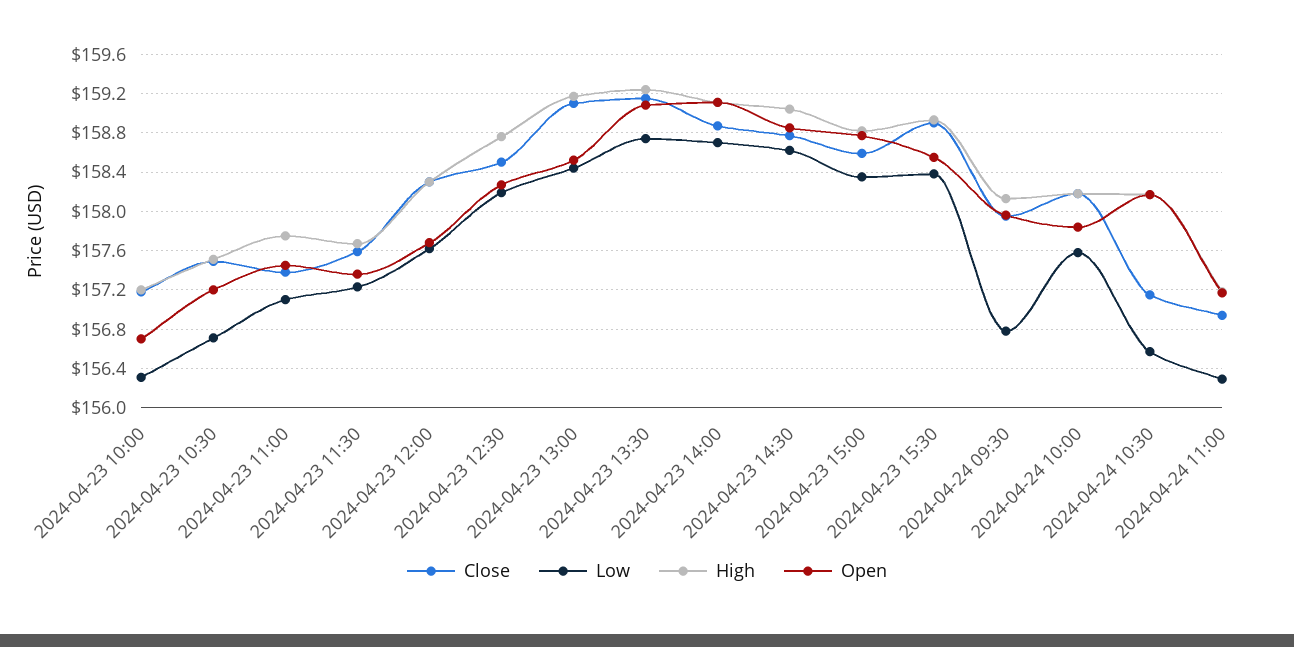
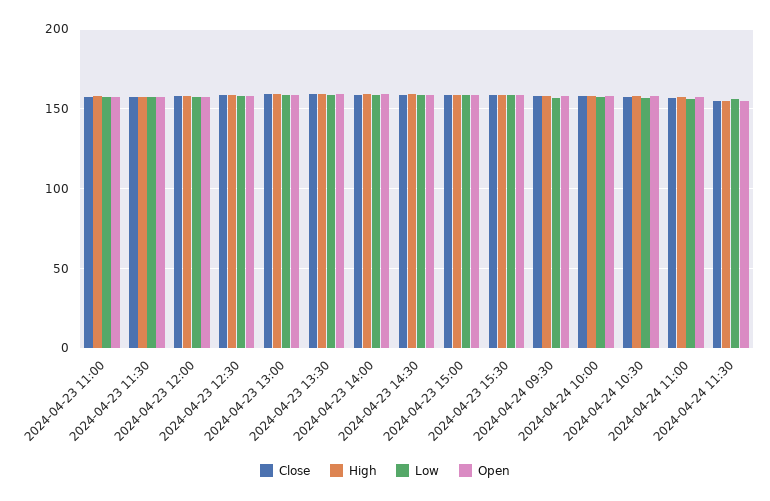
Close, 2024-04-23 10:00: 157.2 -> none
Low, 2024-04-23 10:00: 156.3 -> none
High, 2024-04-23 10:00: 157.2 -> none
Open, 2024-04-23 10:00: 156.7 -> none
Close, 2024-04-23 10:30: 157.5 -> none
Low, 2024-04-23 10:30: 156.7 -> none
High, 2024-04-23 10:30: 157.5 -> none
Open, 2024-04-23 10:30: 157.2 -> none
Close, 2024-04-24 11:30: none -> 155
High, 2024-04-24 11:30: none -> 155
Low, 2024-04-24 11:30: none -> 155
Open, 2024-04-24 11:30: none -> 155

